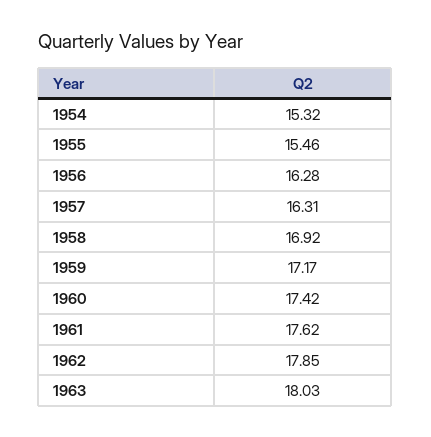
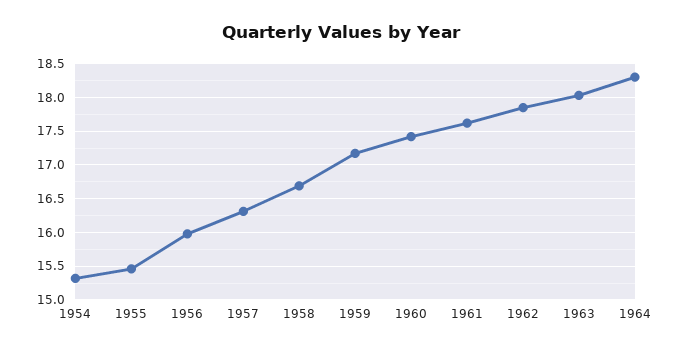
1956: 16.28 -> 16
1958: 16.92 -> 16.7
1964: none -> 18.3

